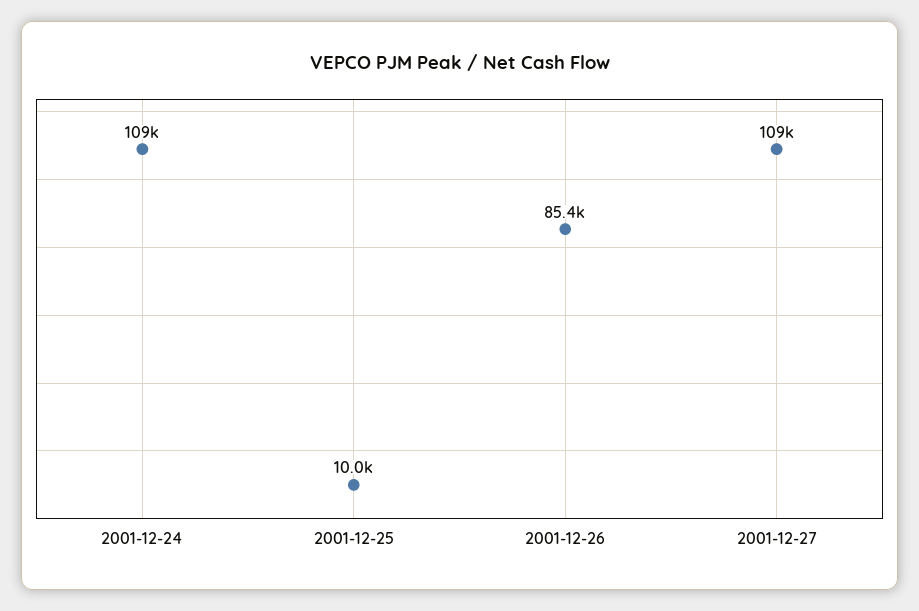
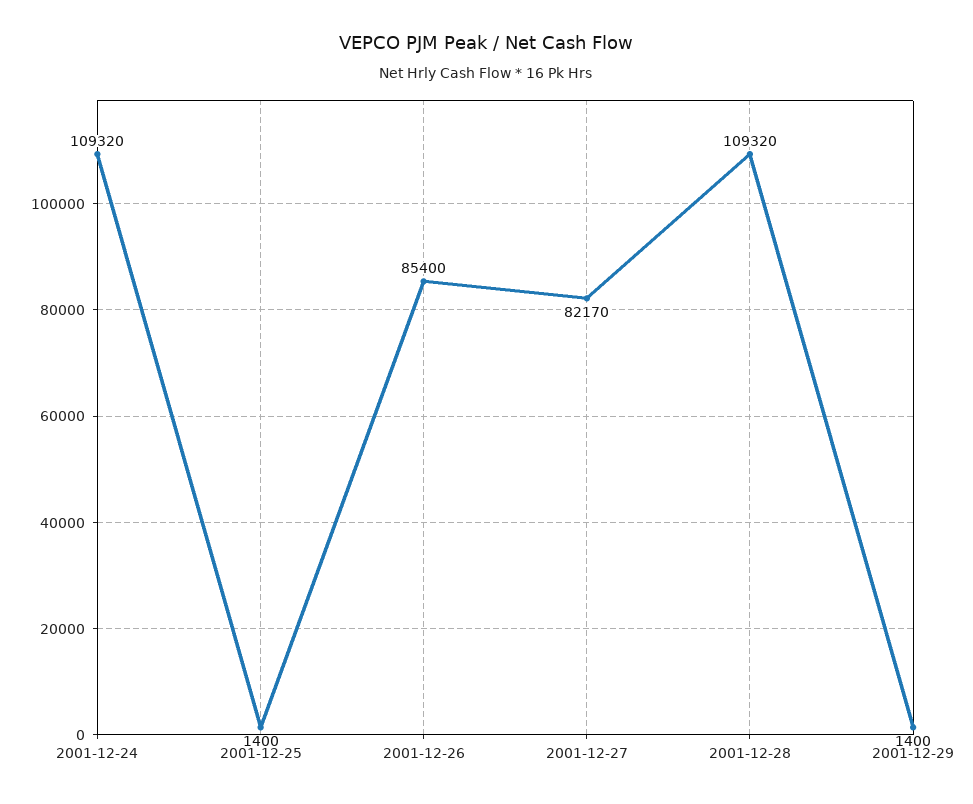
2001-12-25: 10000 -> 1400
2001-12-27: 109000 -> 82170
2001-12-28: none -> 109320
2001-12-29: none -> 1400

